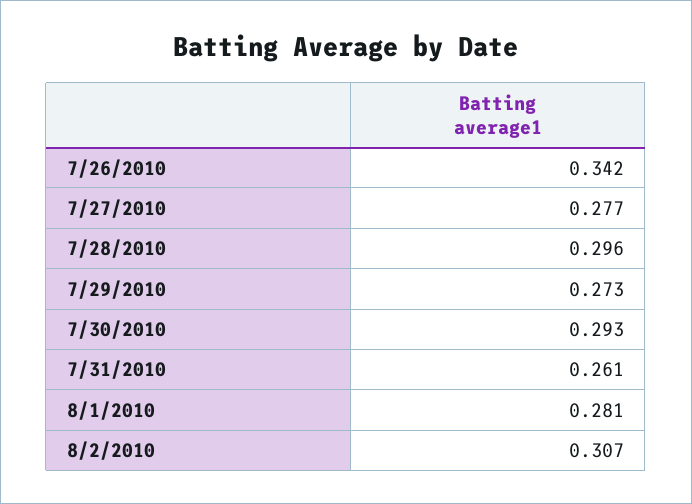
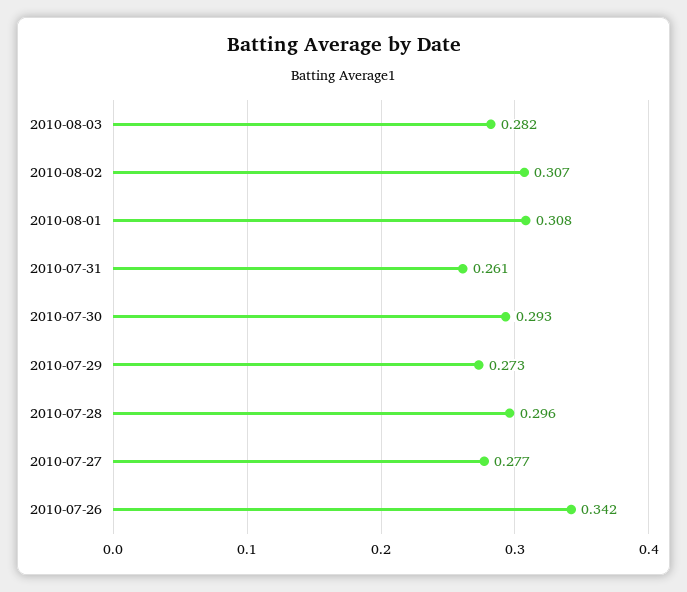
8/1/2010: 0.281 -> 0.308
2010-08-03: none -> 0.282

